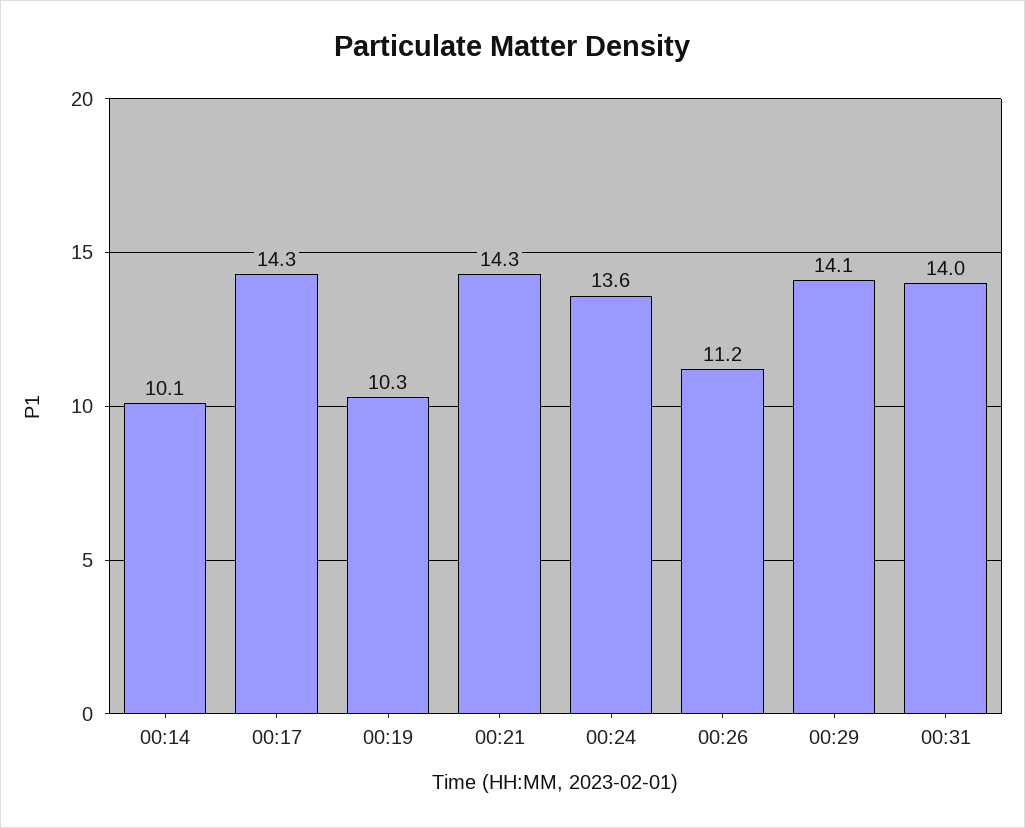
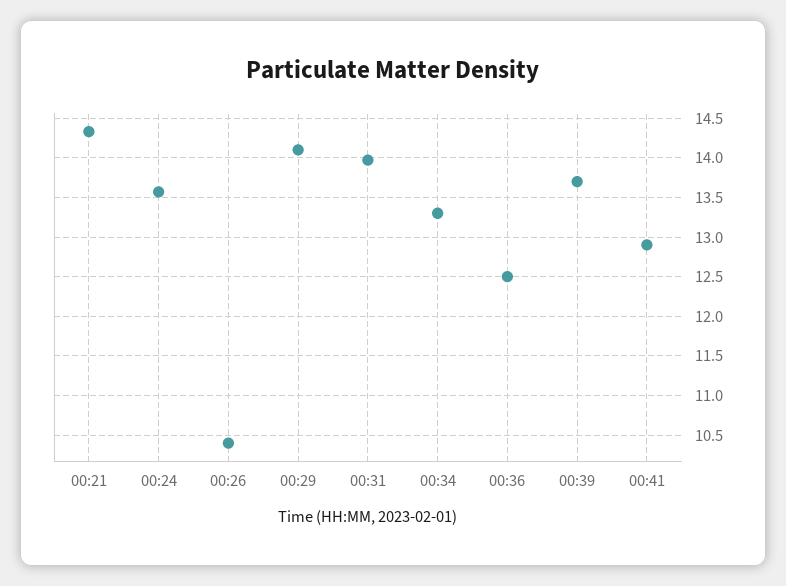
00:14: 10.1 -> none
00:17: 14.3 -> none
00:19: 10.3 -> none
00:26: 11.2 -> 10.4
00:34: none -> 13.3
00:36: none -> 12.5
00:39: none -> 13.7
00:41: none -> 12.9

